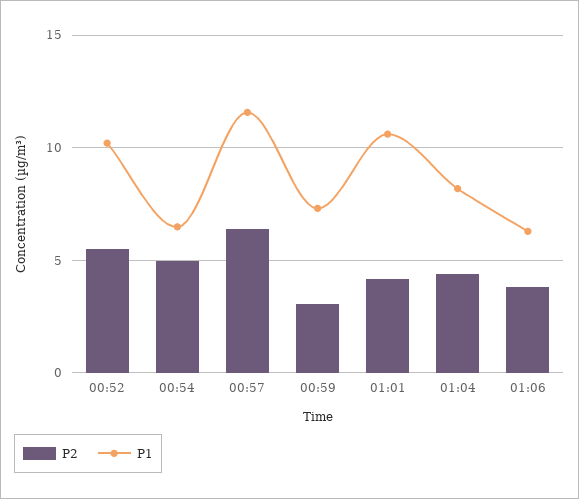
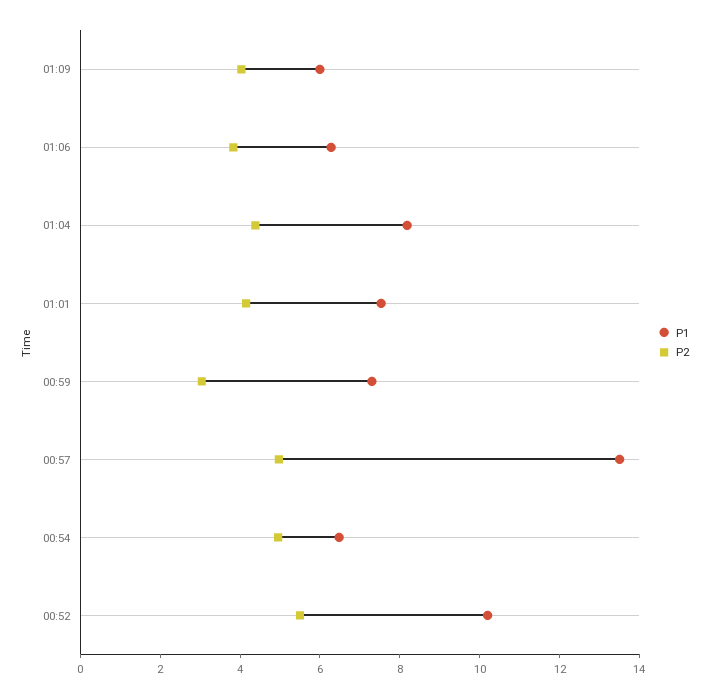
P2, 00:57: 6.5 -> 5
P1, 00:57: 11.5 -> 13.5
P1, 01:01: 10.5 -> 7.5
P1, 01:09: none -> 6
P2, 01:09: none -> 4

